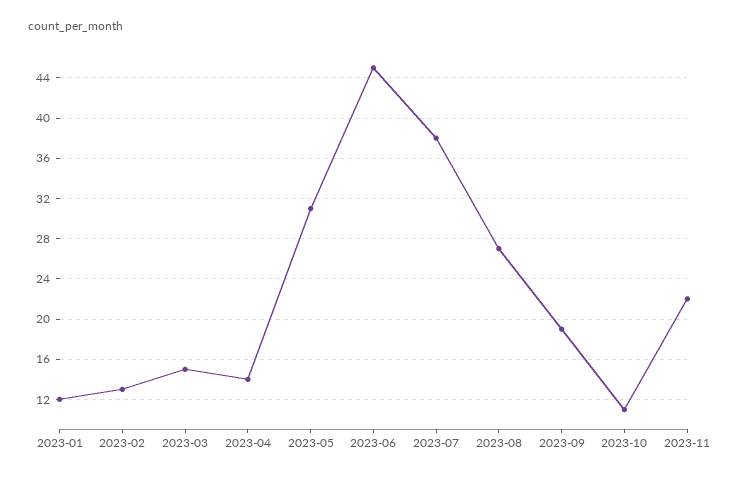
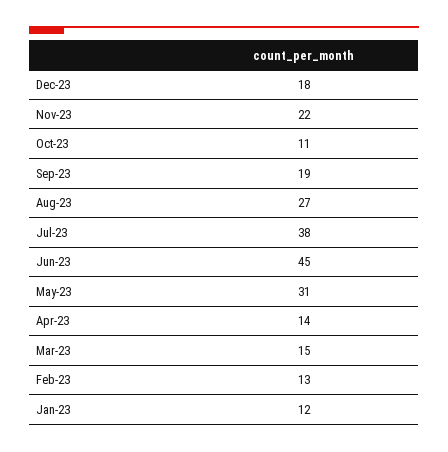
Dec-23: none -> 18

